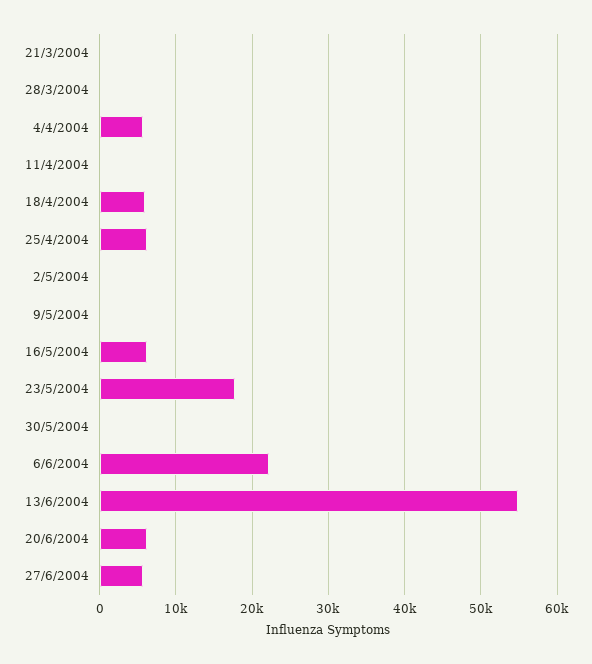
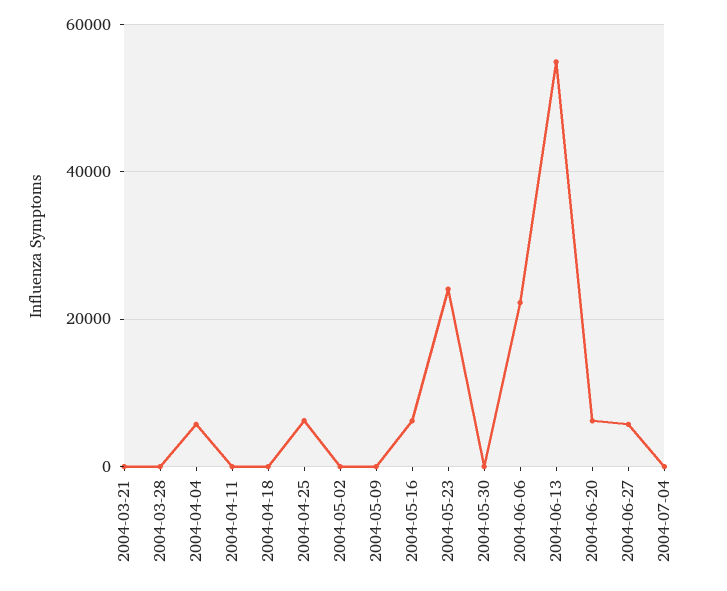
18/4/2004: 6000 -> 0
23/5/2004: 18000 -> 24000
2004-07-04: none -> 0

